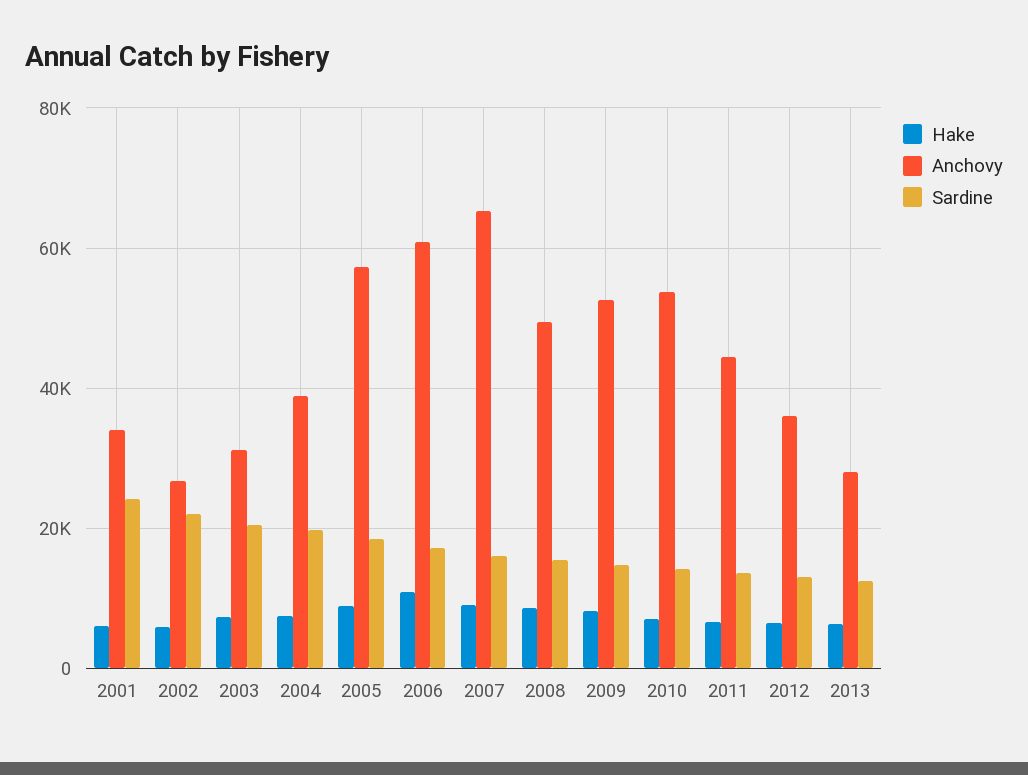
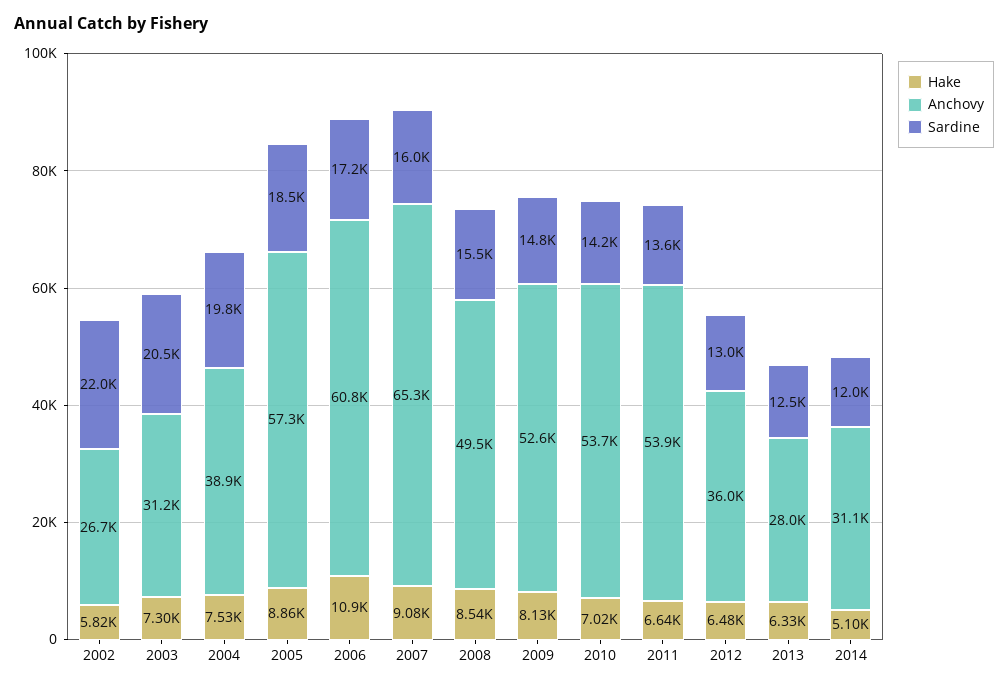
Hake, 2001: 6000 -> none
Anchovy, 2001: 34000 -> none
Sardine, 2001: 24000 -> none
Anchovy, 2011: 44000 -> 53900
Hake, 2014: none -> 5100
Anchovy, 2014: none -> 31100
Sardine, 2014: none -> 12000

